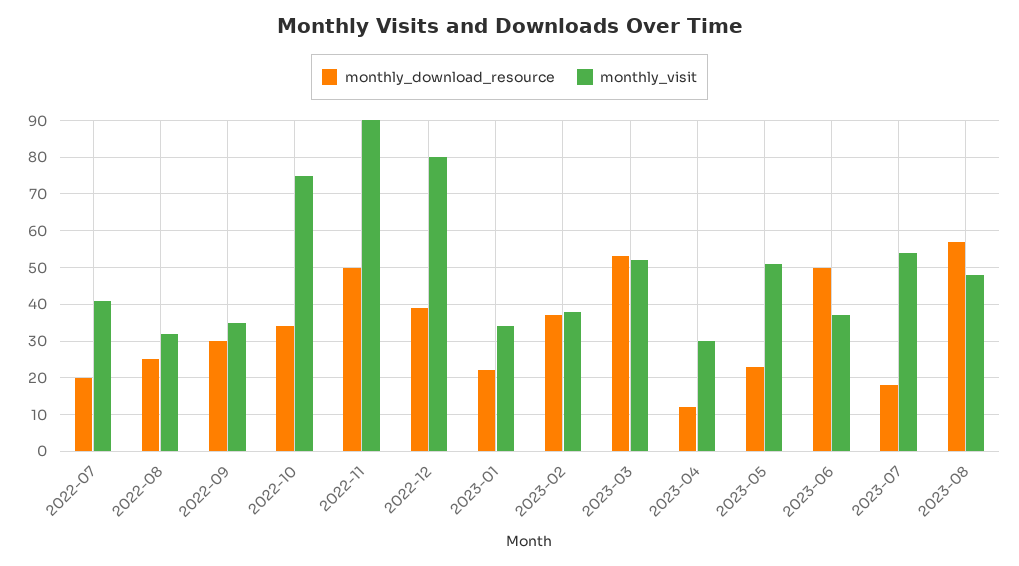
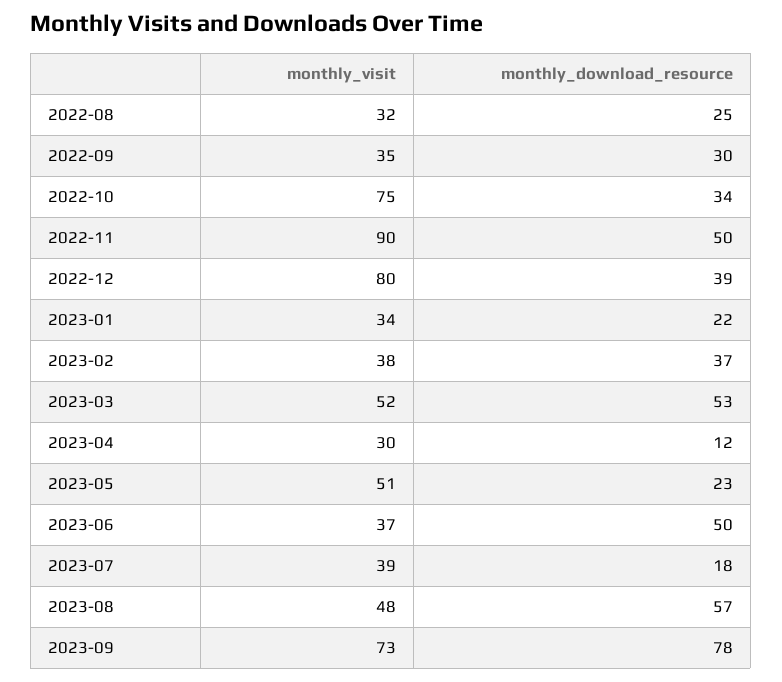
monthly_download_resource, 2022-07: 20 -> none
monthly_visit, 2022-07: 40 -> none
monthly_visit, 2023-07: 55 -> 39
monthly_visit, 2023-09: none -> 73
monthly_download_resource, 2023-09: none -> 78

